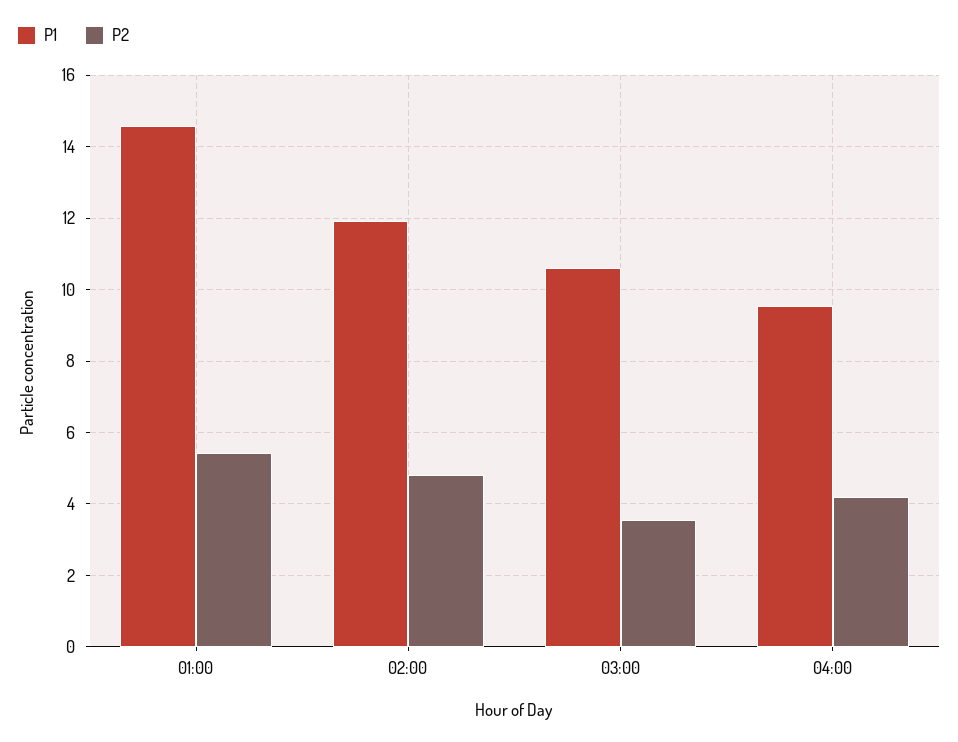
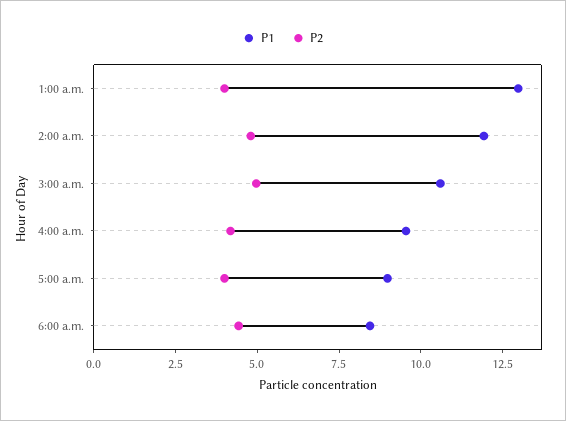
P1, 01:00: 14.6 -> 13
P2, 01:00: 5.4 -> 4
P2, 03:00: 3.6 -> 5
P1, 5:00 a.m.: none -> 9
P2, 5:00 a.m.: none -> 4
P1, 6:00 a.m.: none -> 8.5
P2, 6:00 a.m.: none -> 4.5

